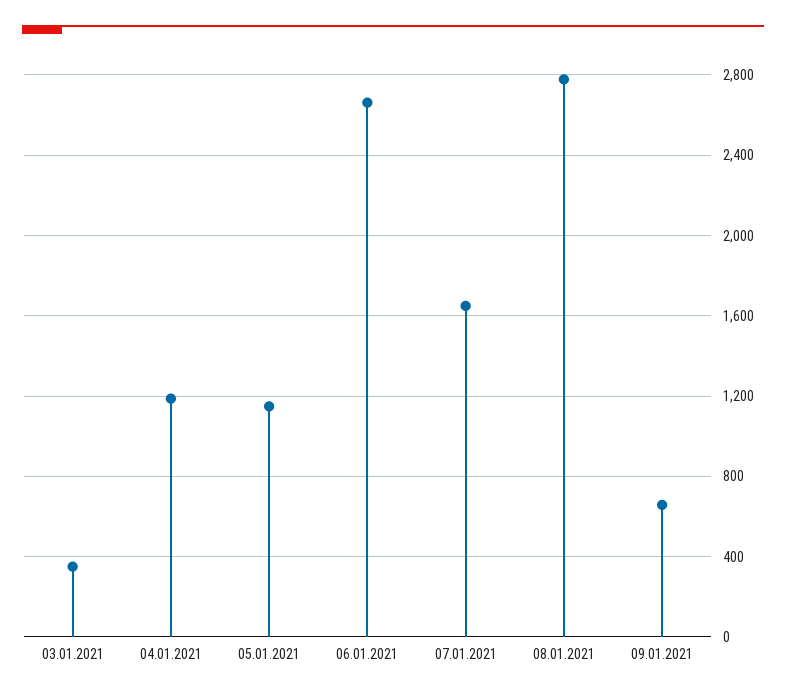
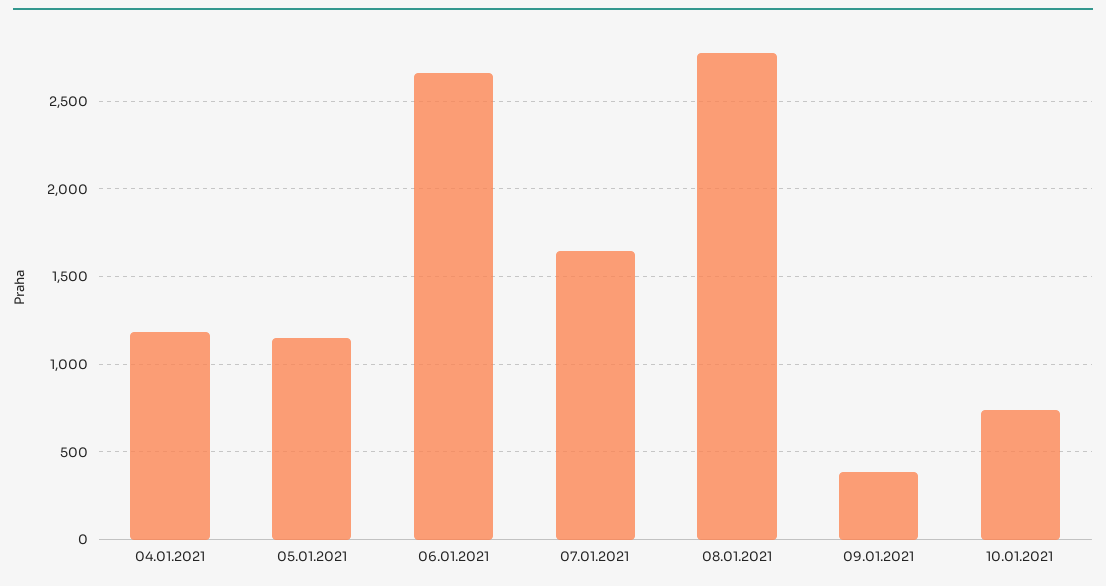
03.01.2021: 350 -> none
09.01.2021: 650 -> 400
10.01.2021: none -> 750

